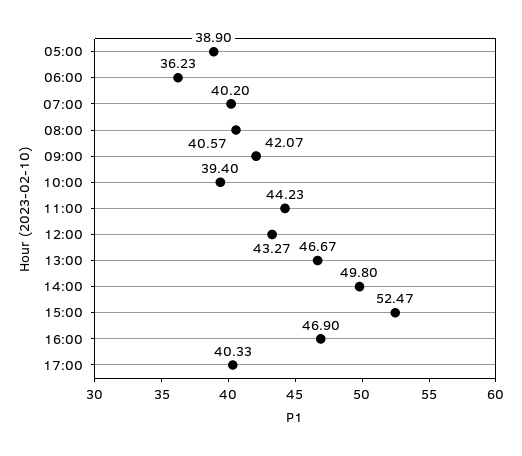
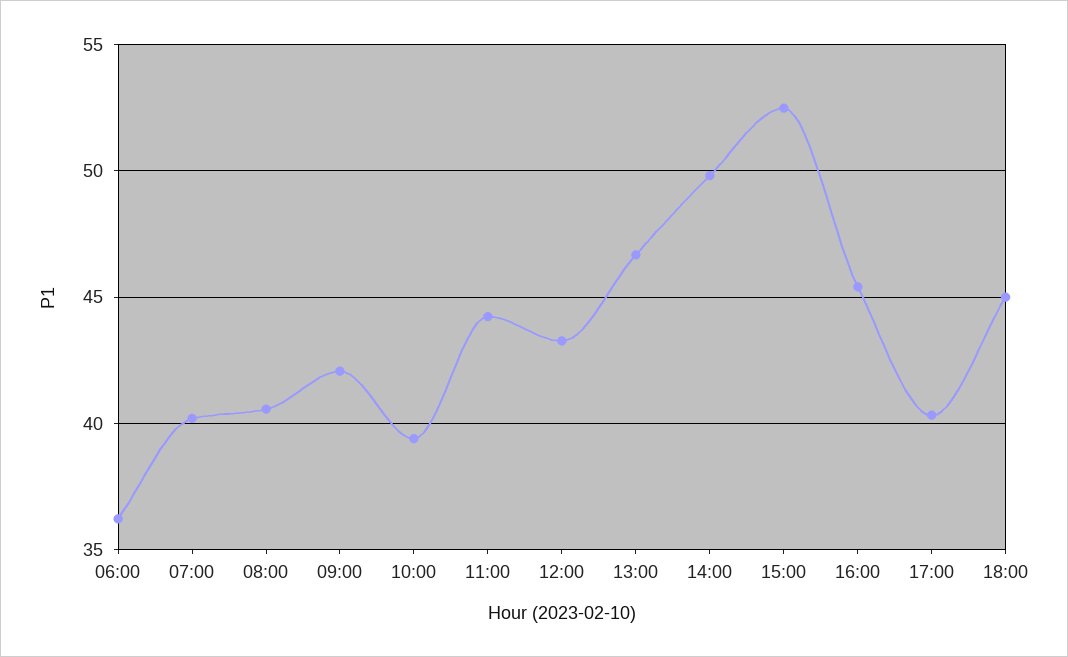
05:00: 38.9 -> none
16:00: 46.9 -> 45.5
18:00: none -> 45

